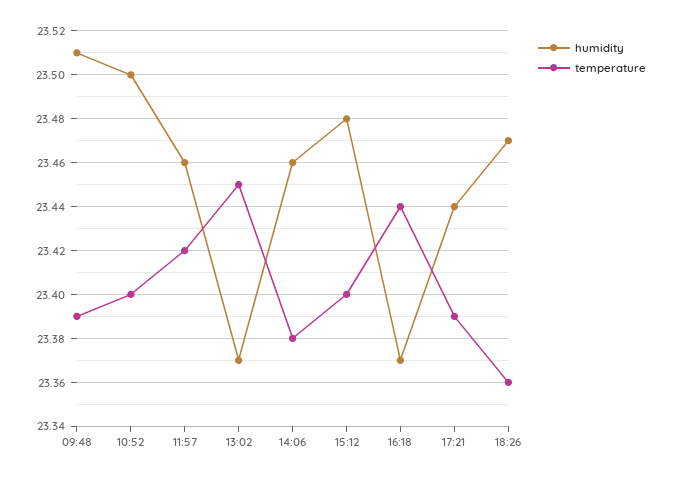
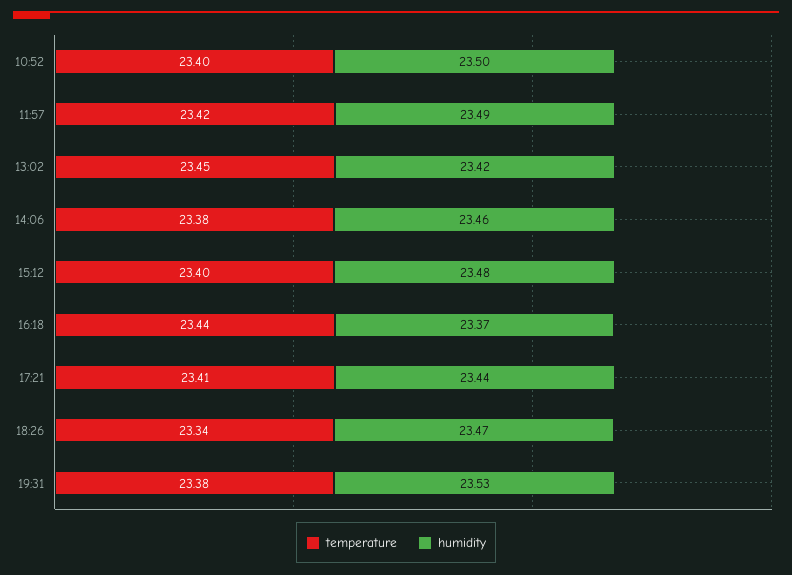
humidity, 09:48: 23.51 -> none
temperature, 09:48: 23.39 -> none
humidity, 11:57: 23.46 -> 23.49
humidity, 13:02: 23.37 -> 23.42
temperature, 17:21: 23.39 -> 23.41
temperature, 18:26: 23.36 -> 23.34
temperature, 19:31: none -> 23.38
humidity, 19:31: none -> 23.53

